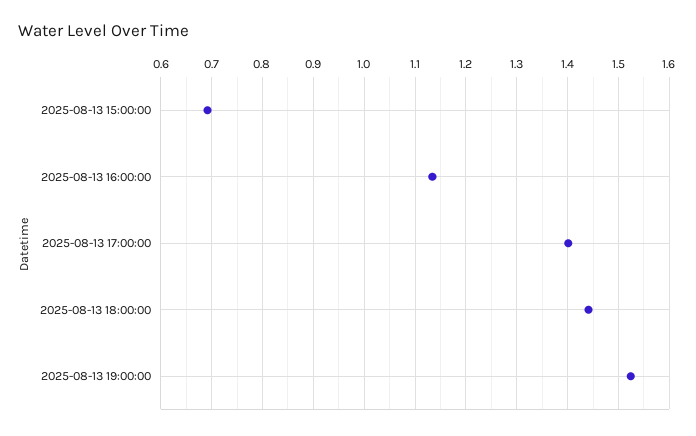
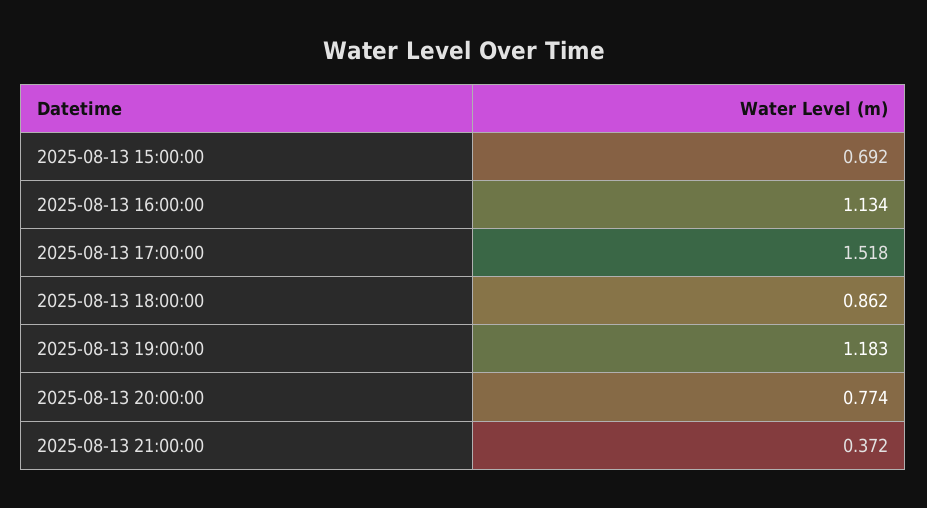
2025-08-13 17:00:00: 1.4 -> 1.518
2025-08-13 18:00:00: 1.44 -> 0.862
2025-08-13 19:00:00: 1.52 -> 1.183
2025-08-13 20:00:00: none -> 0.774
2025-08-13 21:00:00: none -> 0.372

